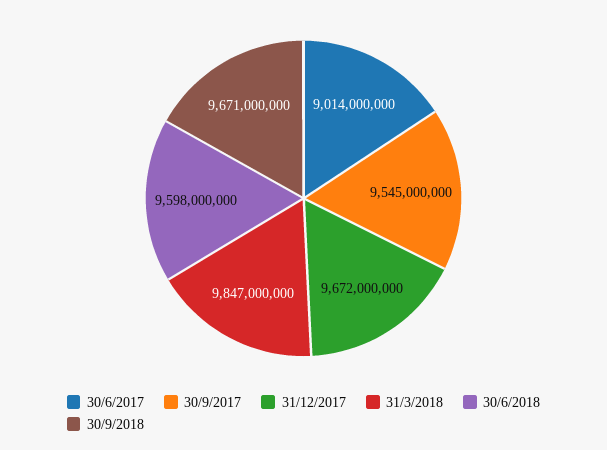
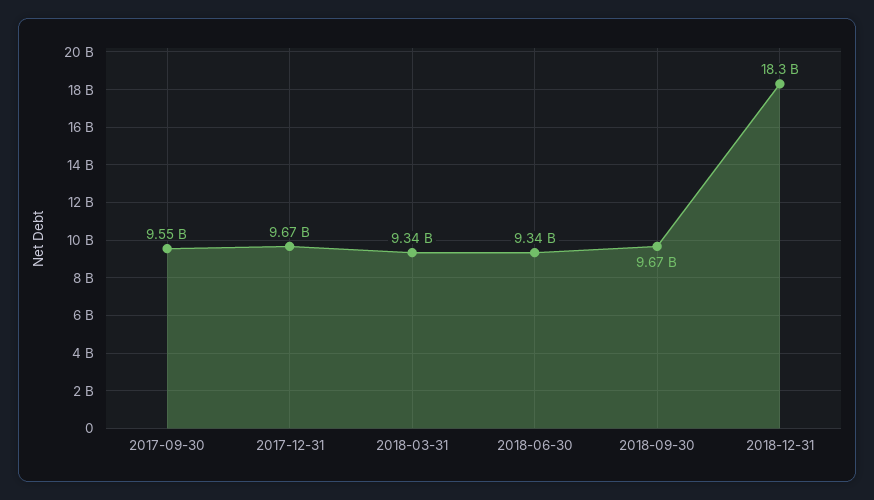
30/6/2017: 9014000000 -> none
31/3/2018: 9847000000 -> 9340000000
30/6/2018: 9598000000 -> 9340000000
2018-12-31: none -> 18300000000

